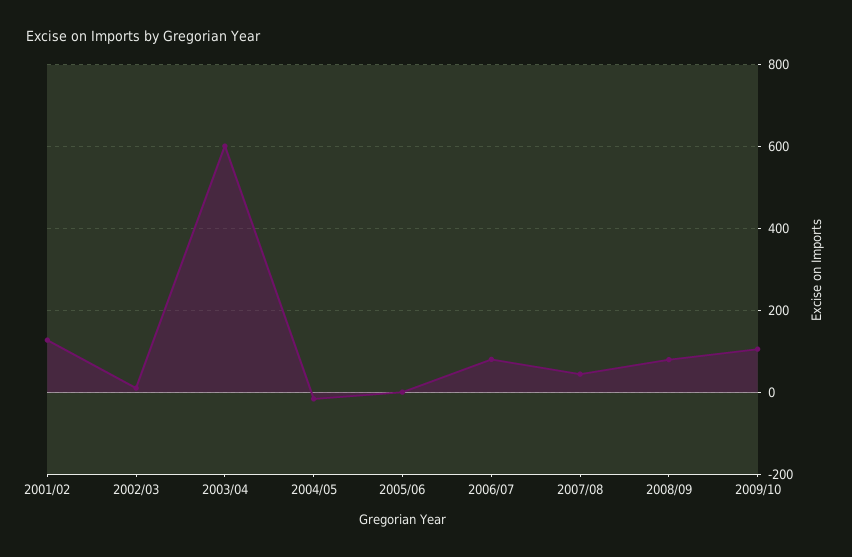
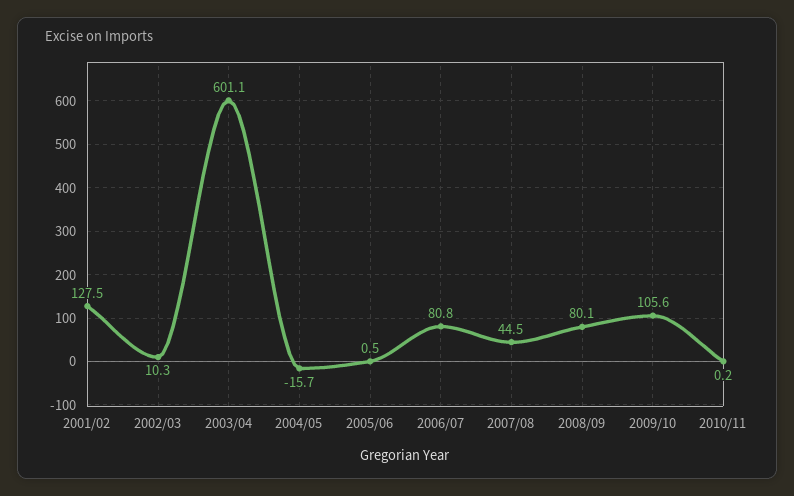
2010/11: none -> 0.2

